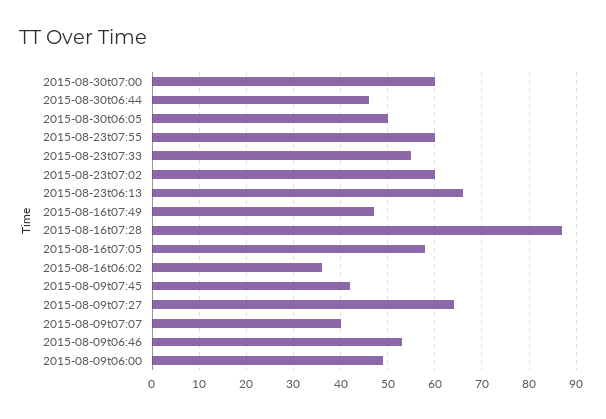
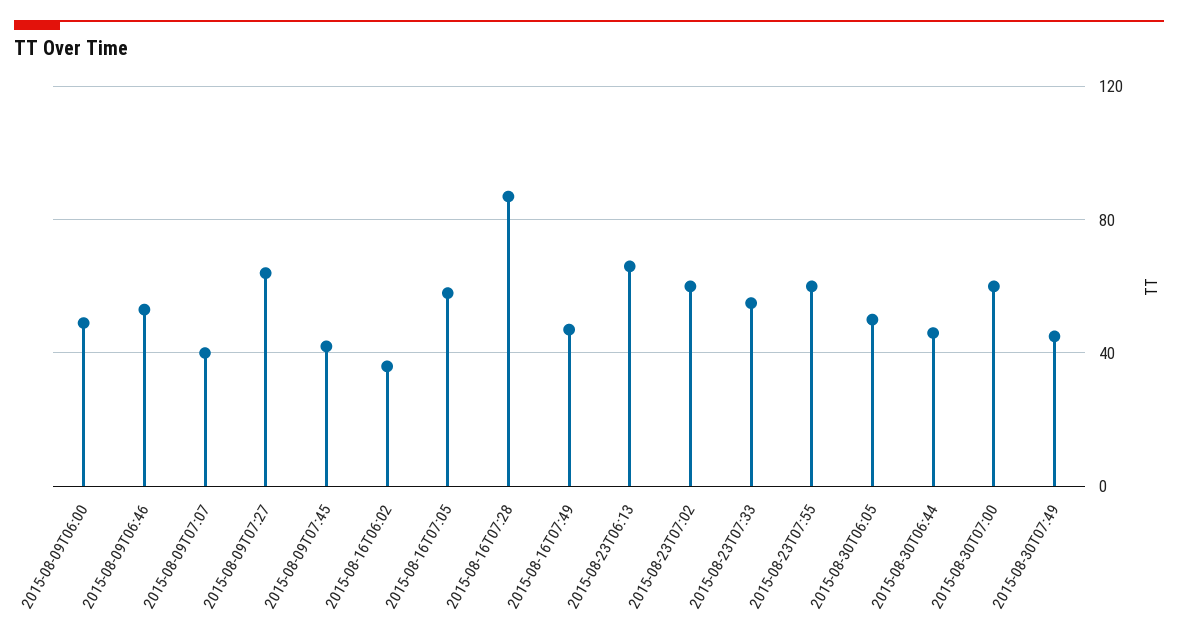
2015-08-30T07:49: none -> 45

